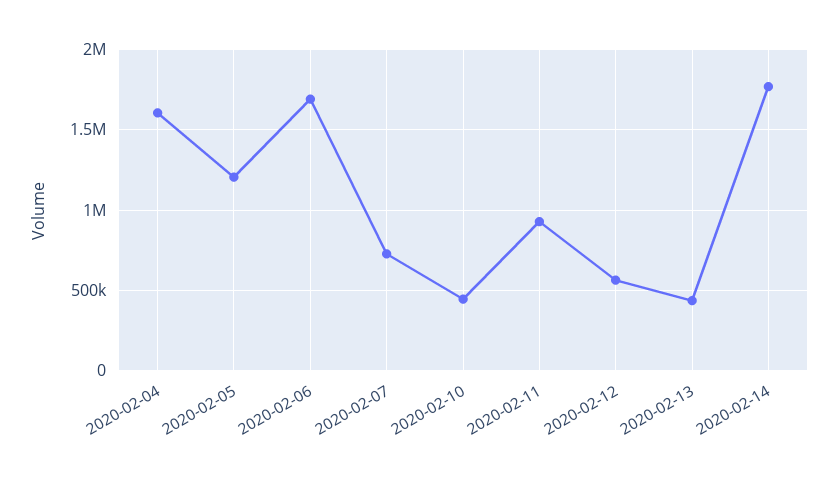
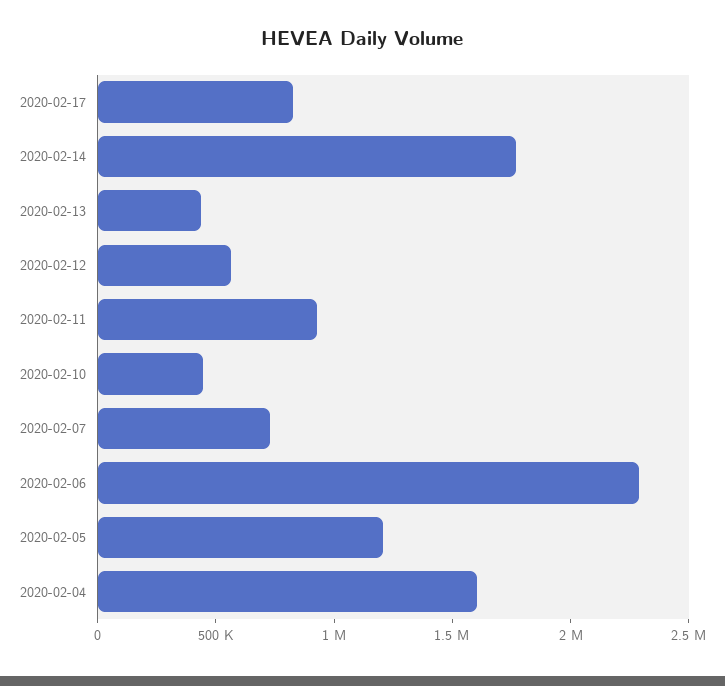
2020-02-06: 1700000 -> 2300000
2020-02-17: none -> 800000

